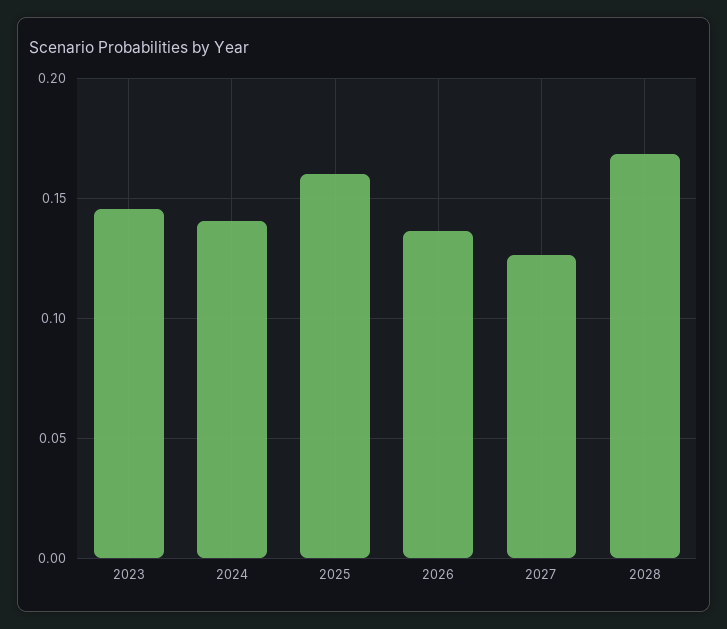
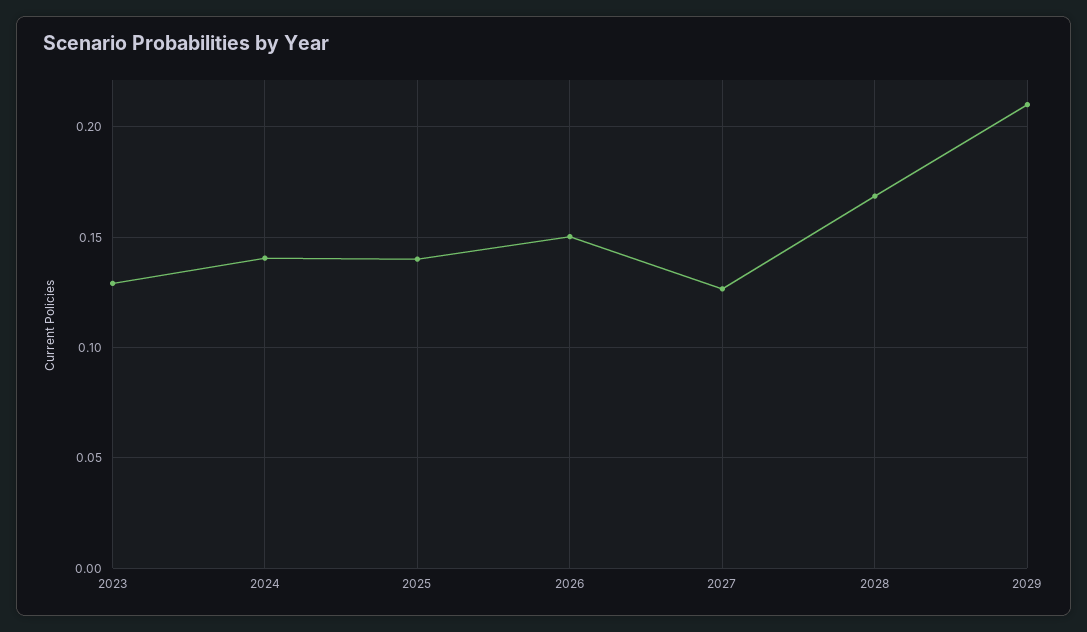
2023: 0.145 -> 0.13
2025: 0.16 -> 0.14
2026: 0.135 -> 0.15
2029: none -> 0.21

